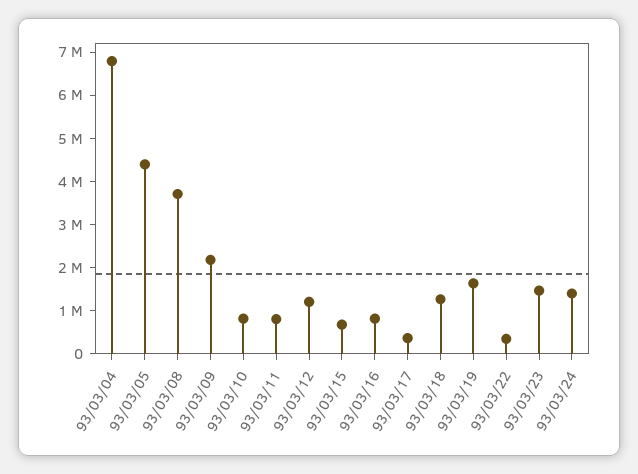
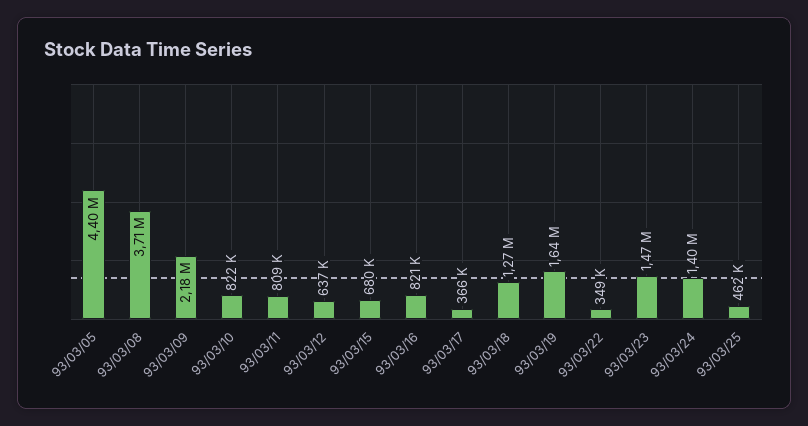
93/03/04: 6800000 -> none
93/03/12: 1200000 -> 637000
93/03/25: none -> 462000

